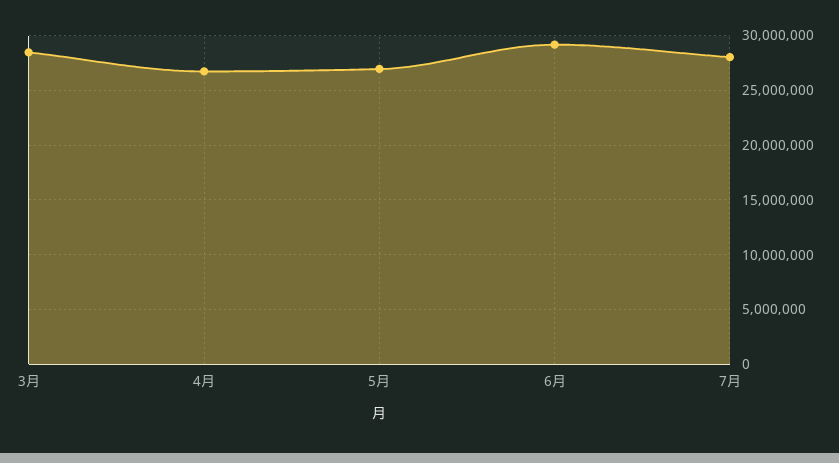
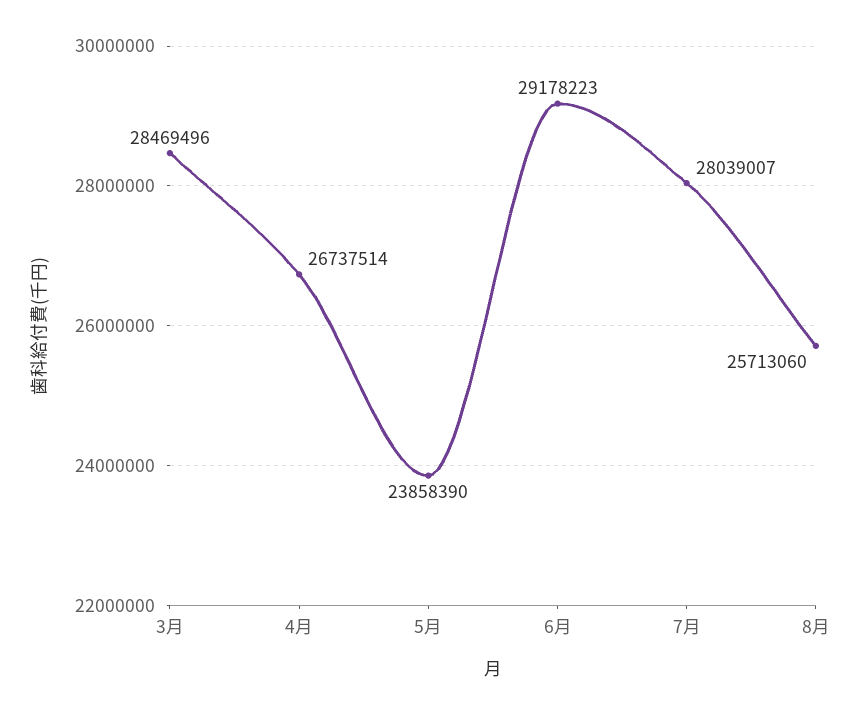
5月: 27000000 -> 23858390
8月: none -> 25713060

